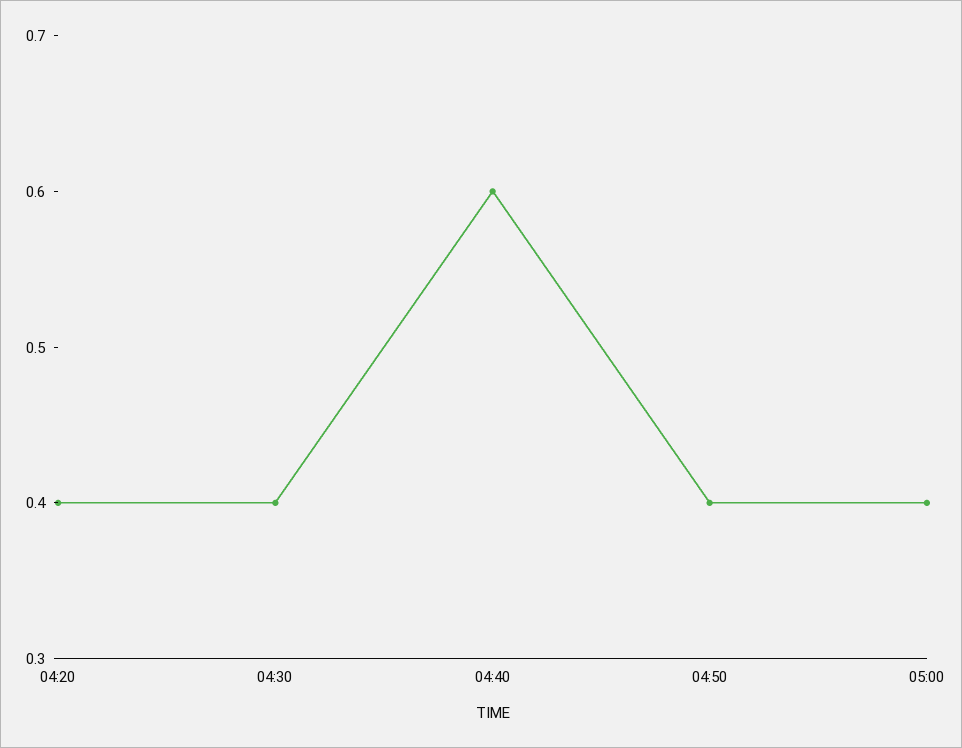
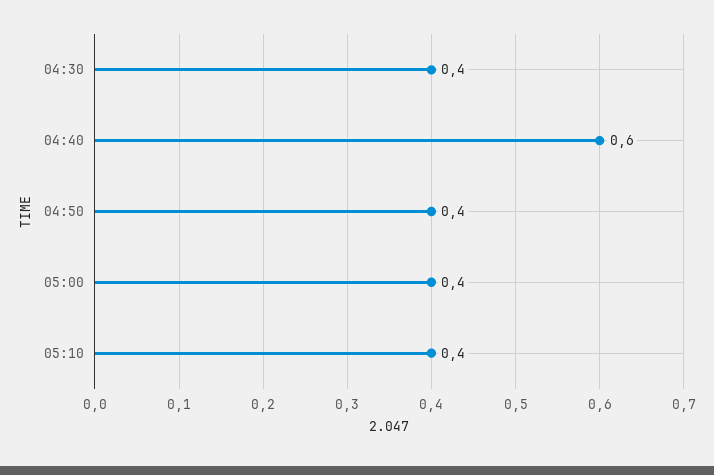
04:20: 0.4 -> none
05:10: none -> 0.4

